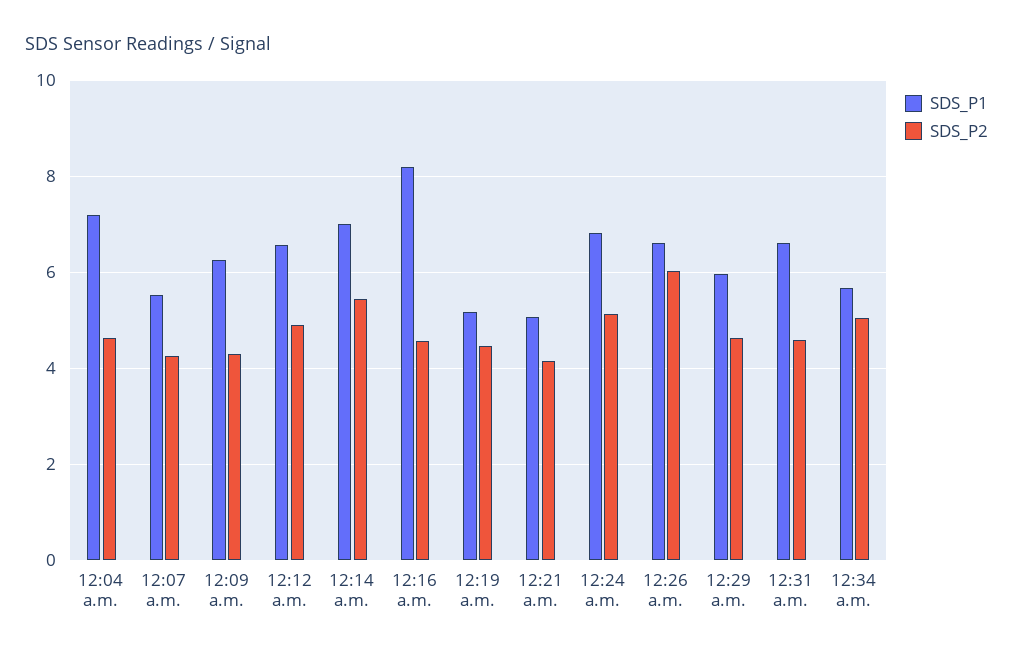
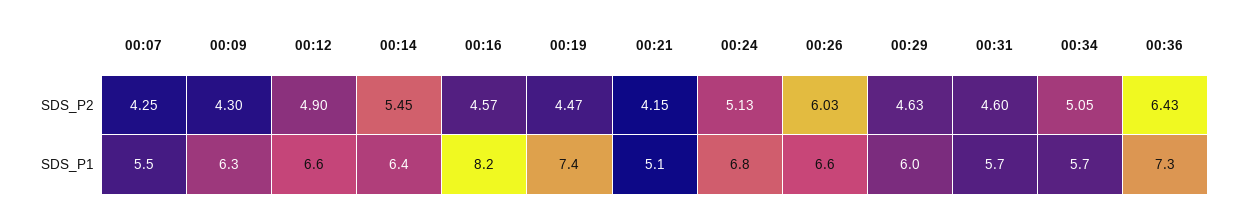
SDS_P1, 12:04 a.m.: 7.2 -> none
SDS_P2, 12:04 a.m.: 4.6 -> none
SDS_P1, 12:14 a.m.: 7 -> 6.4
SDS_P1, 12:19 a.m.: 5.2 -> 7.4
SDS_P1, 12:31 a.m.: 6.6 -> 5.7
SDS_P2, 00:36: none -> 6.43
SDS_P1, 00:36: none -> 7.3

